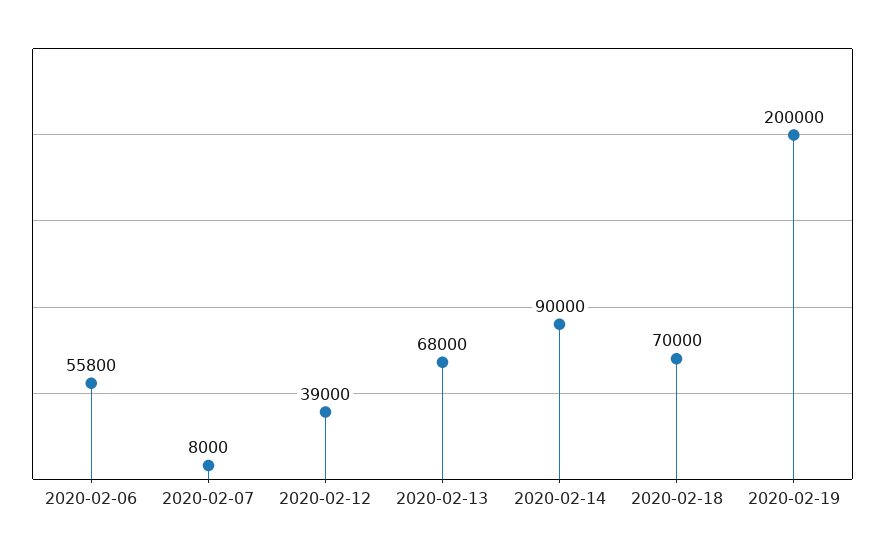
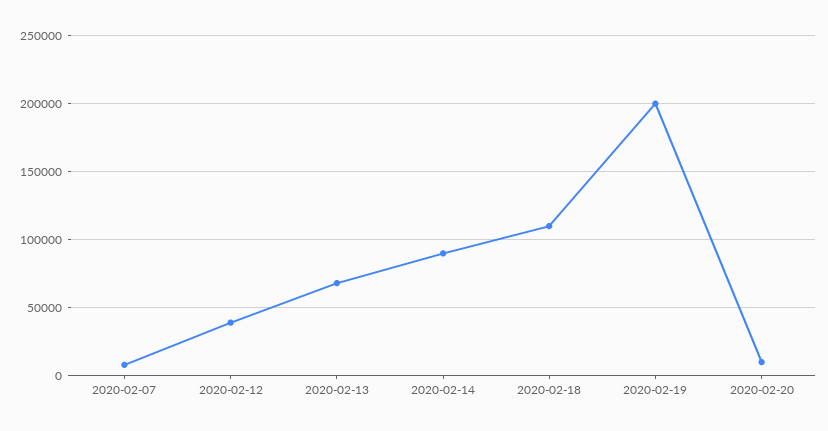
2020-02-06: 55800 -> none
2020-02-18: 70000 -> 110000
2020-02-20: none -> 10000

